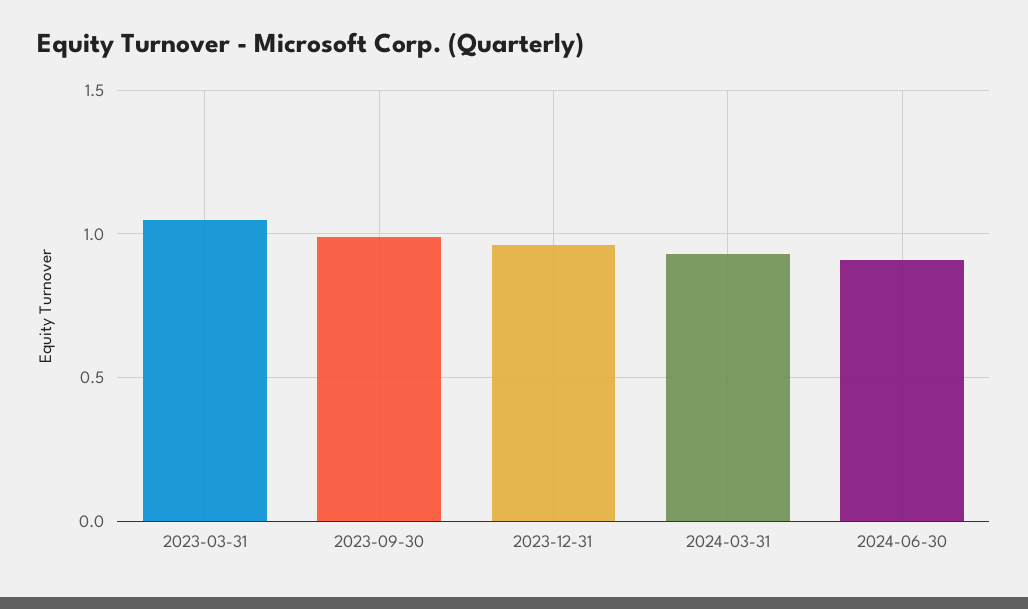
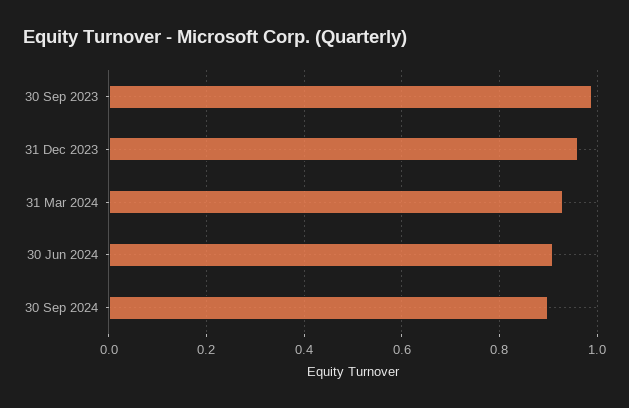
2023-03-31: 1.05 -> none
30 Sep 2024: none -> 0.9

